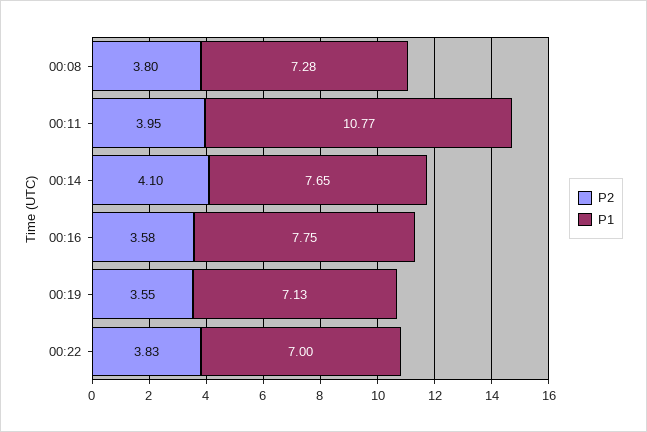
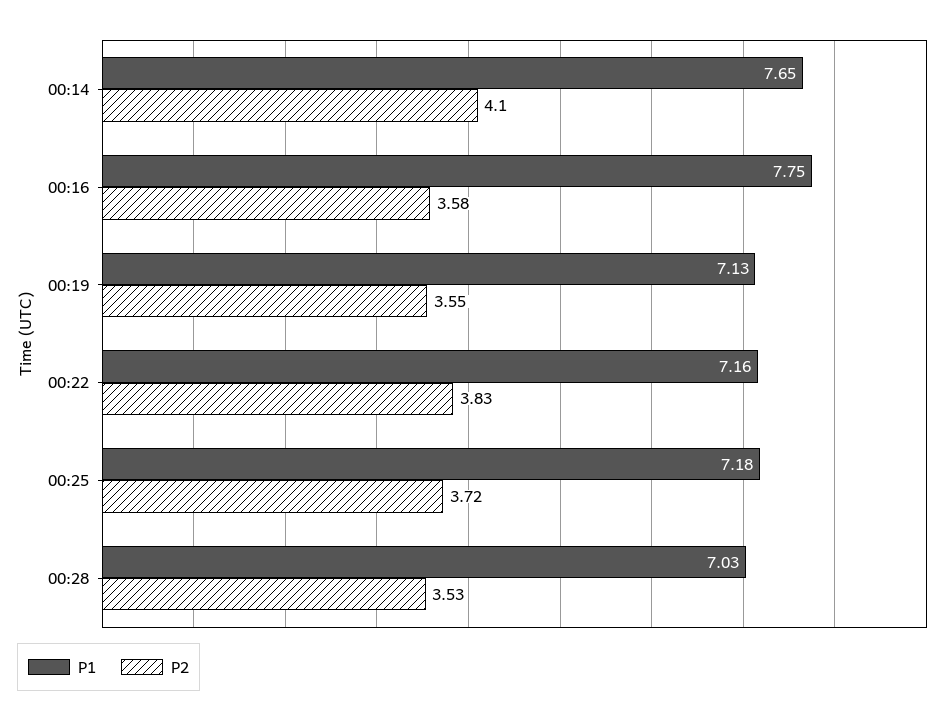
P2, 00:08: 3.8 -> none
P1, 00:08: 7.28 -> none
P2, 00:11: 3.95 -> none
P1, 00:11: 10.77 -> none
P1, 00:22: 7 -> 7.16
P1, 00:25: none -> 7.18
P2, 00:25: none -> 3.72
P1, 00:28: none -> 7.03
P2, 00:28: none -> 3.53

